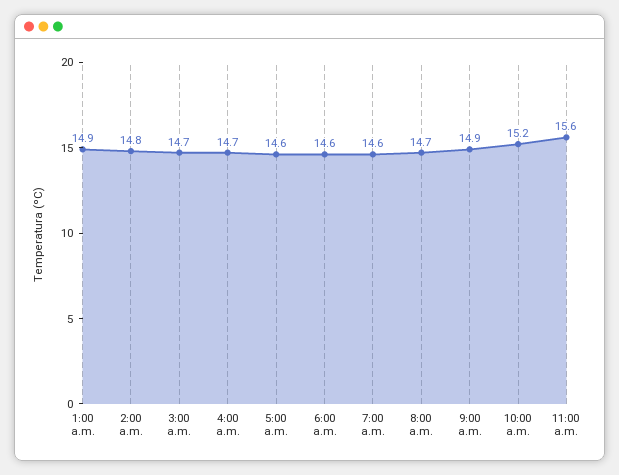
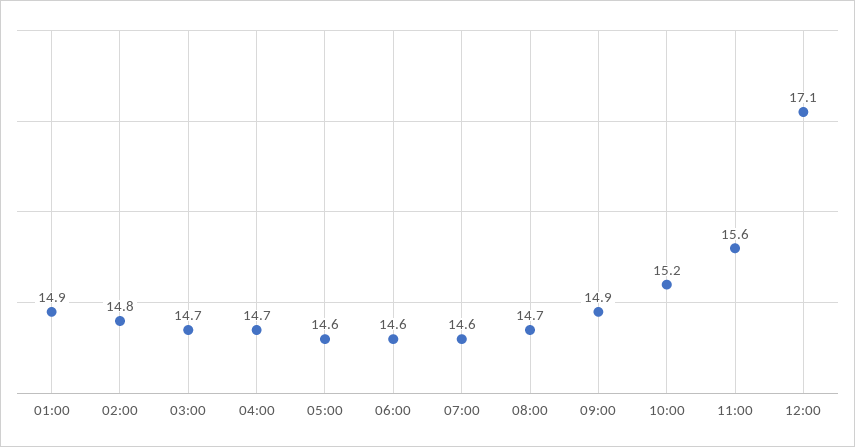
12:00: none -> 17.1

